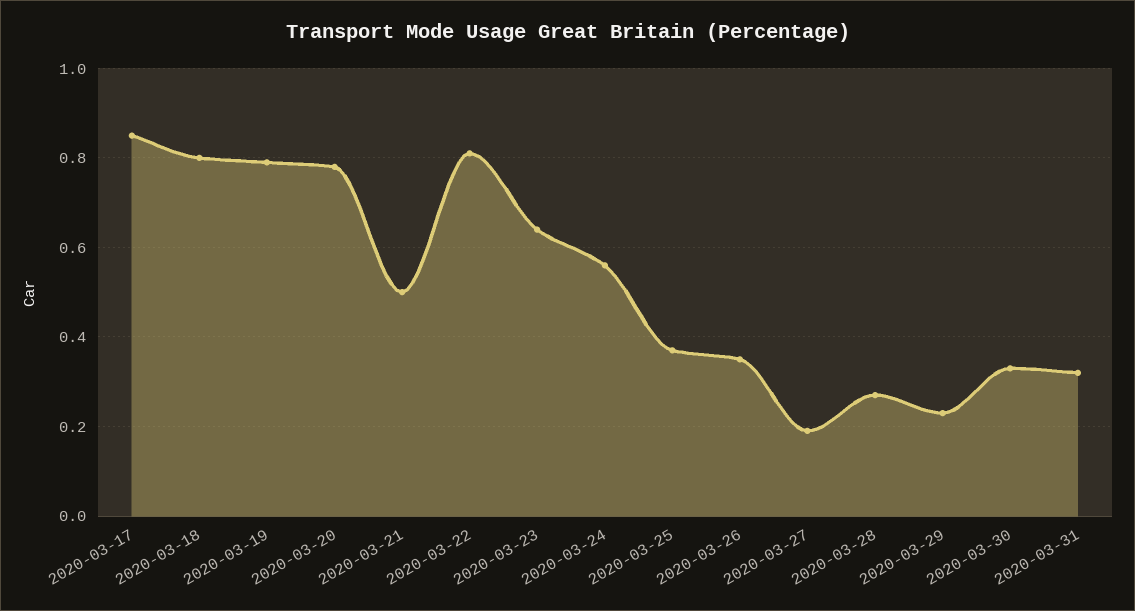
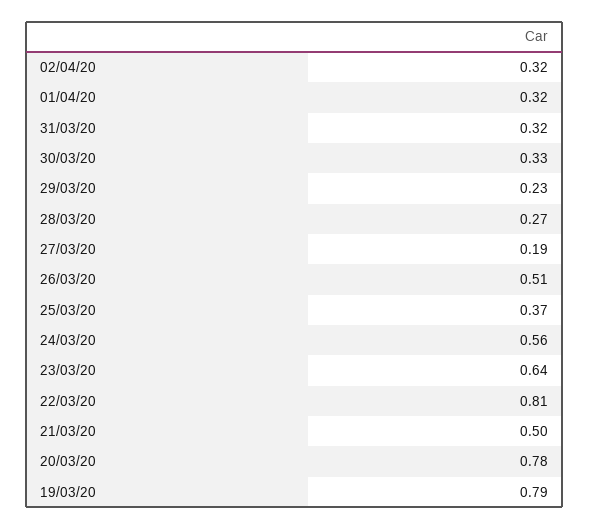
2020-03-17: 0.85 -> none
2020-03-18: 0.8 -> none
2020-03-26: 0.35 -> 0.51
02/04/20: none -> 0.32
01/04/20: none -> 0.32

